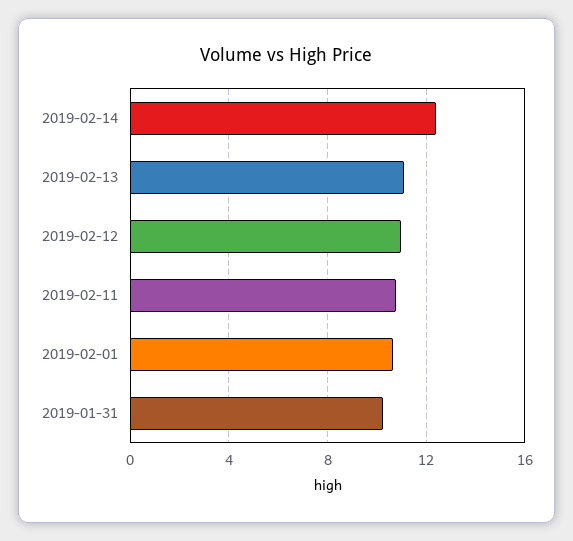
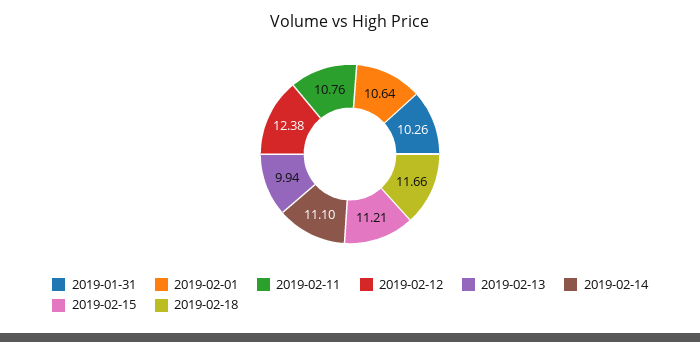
2019-02-14: 12.5 -> 11.1
2019-02-13: 11 -> 9.94
2019-02-12: 11 -> 12.38
2019-02-15: none -> 11.21
2019-02-18: none -> 11.66

